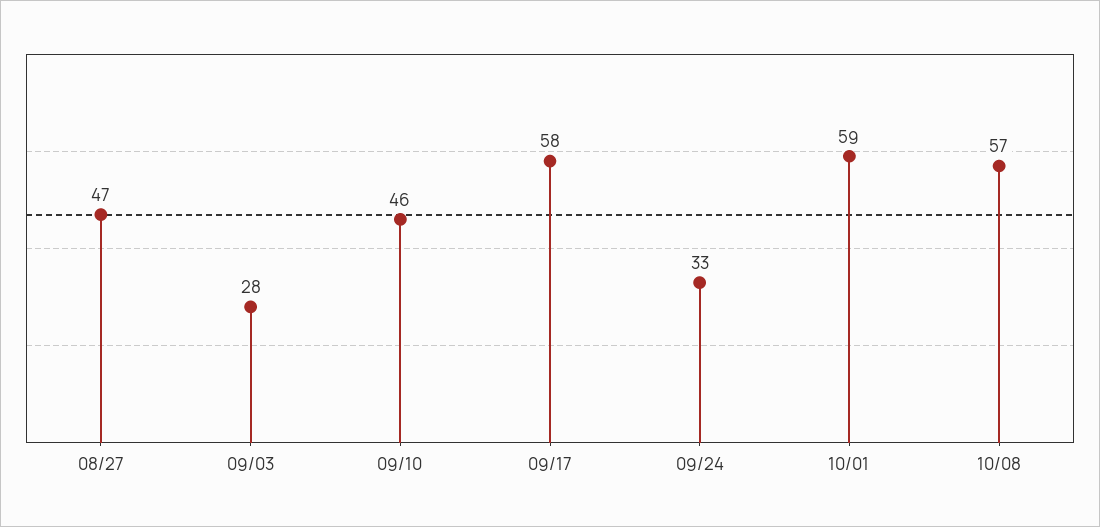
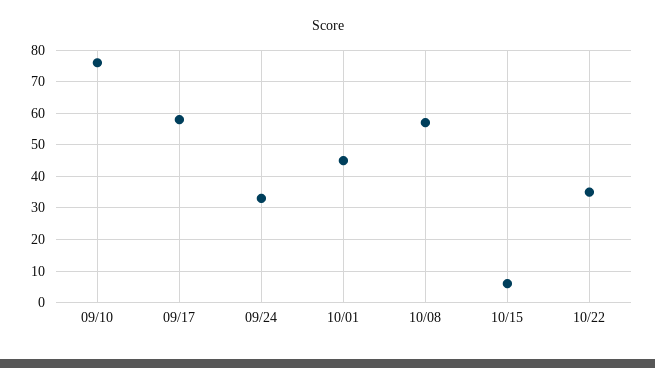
08/27: 47 -> none
09/03: 28 -> none
09/10: 46 -> 75
10/01: 59 -> 45
10/15: none -> 5
10/22: none -> 35

